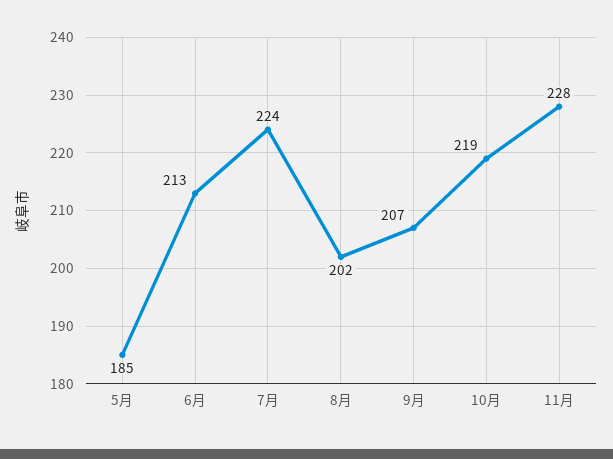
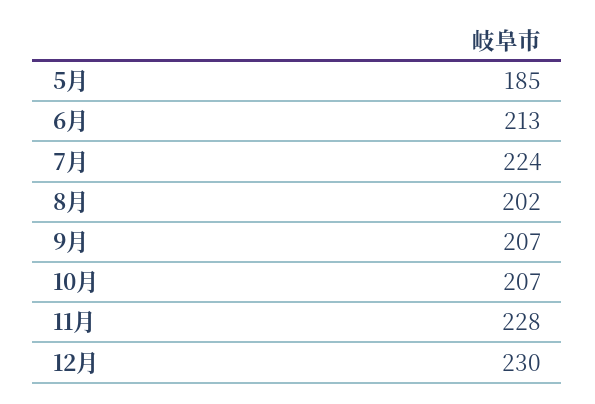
10月: 219 -> 207
12月: none -> 230

